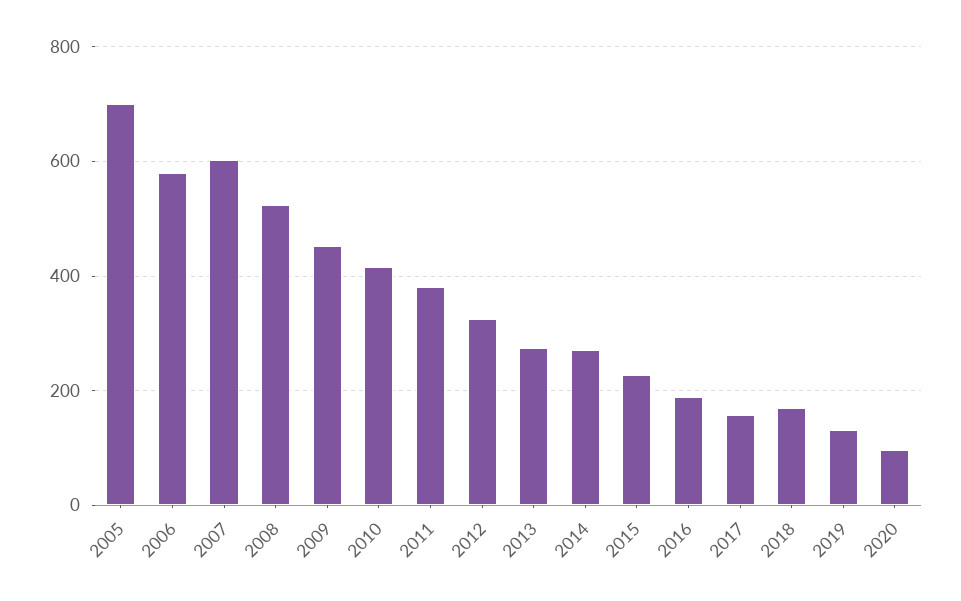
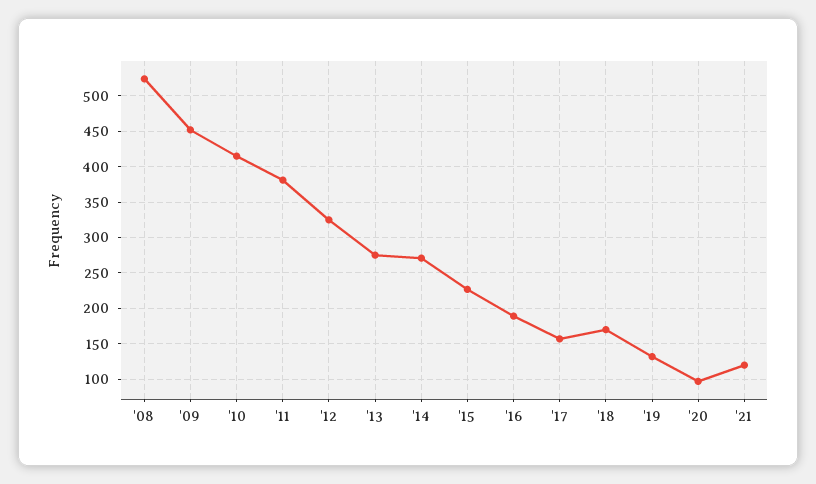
2005: 700 -> none
2006: 580 -> none
2007: 600 -> none
'21: none -> 120

